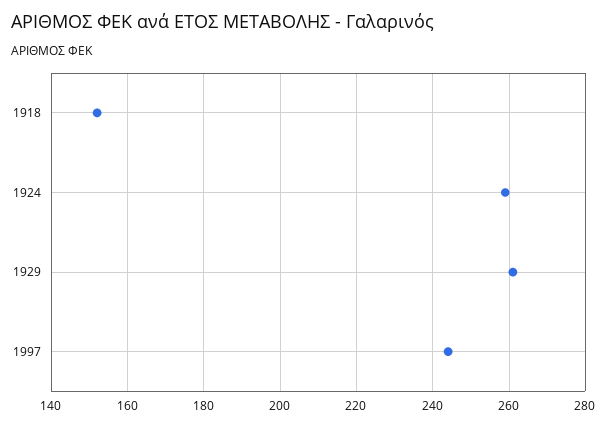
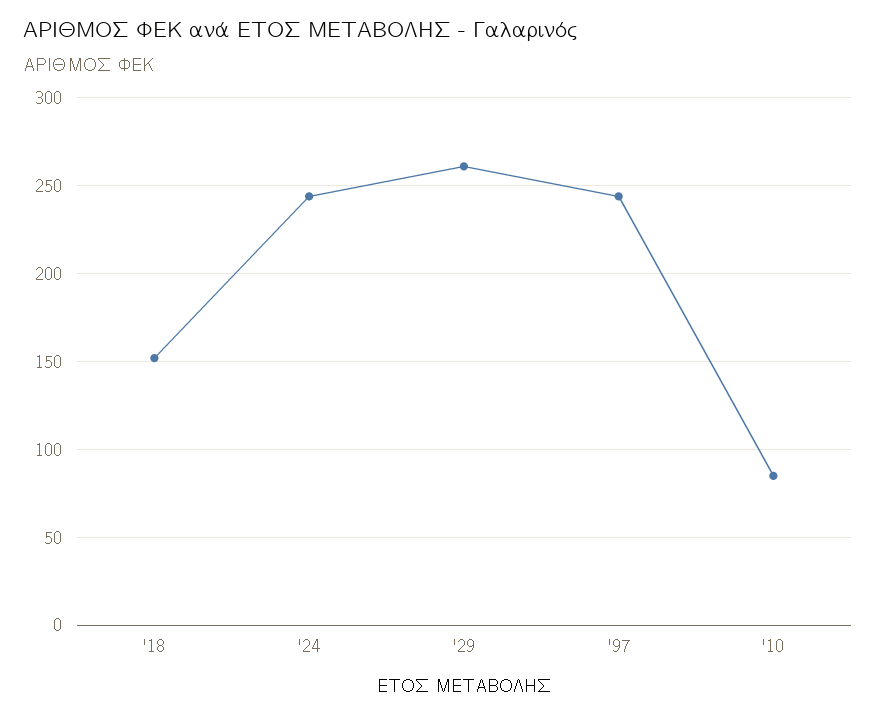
1924: 260 -> 245
'10: none -> 85

